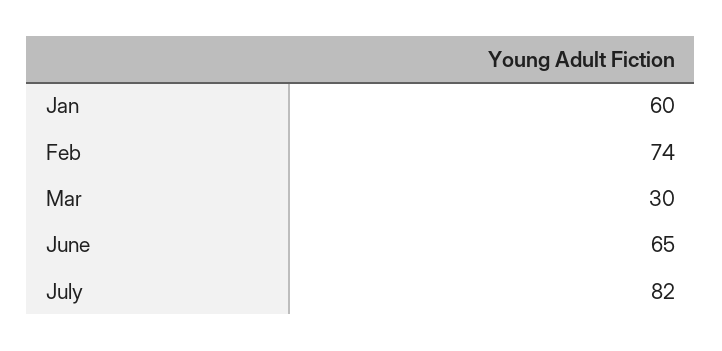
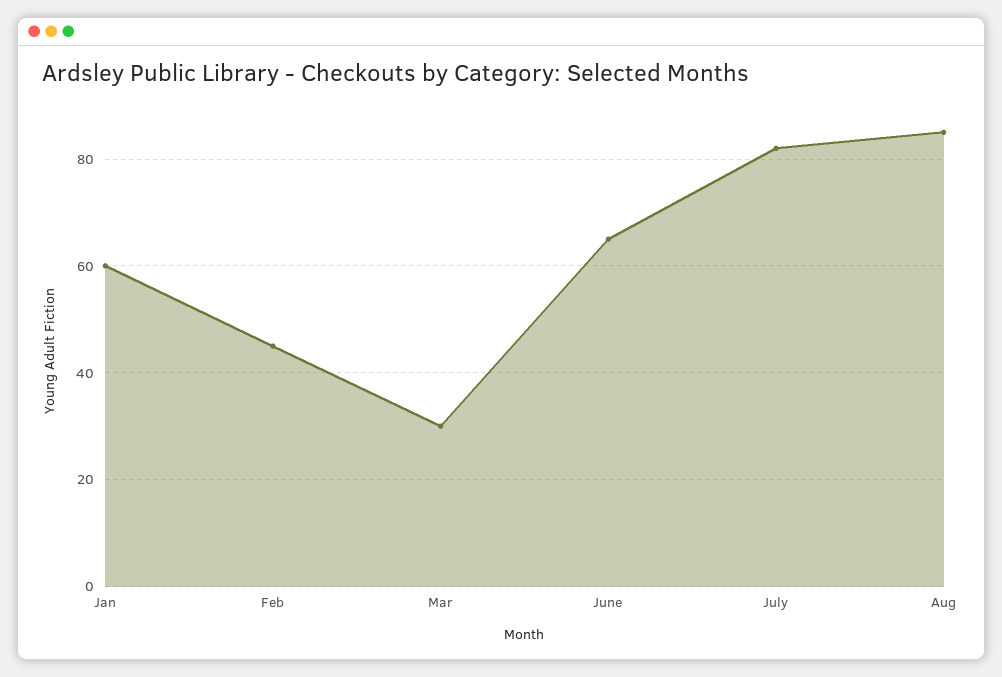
Feb: 74 -> 45
Aug: none -> 85

